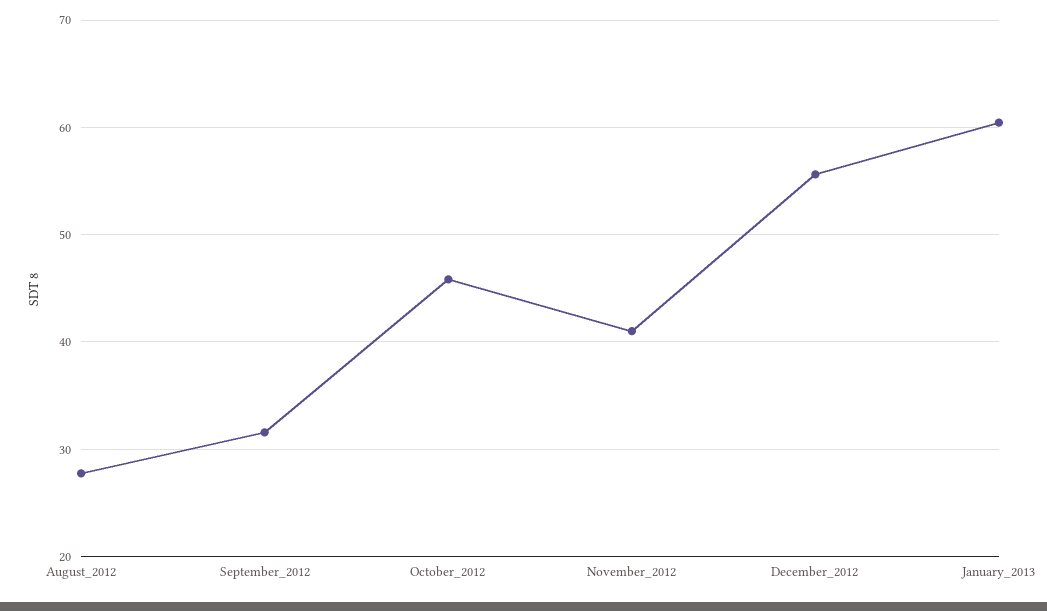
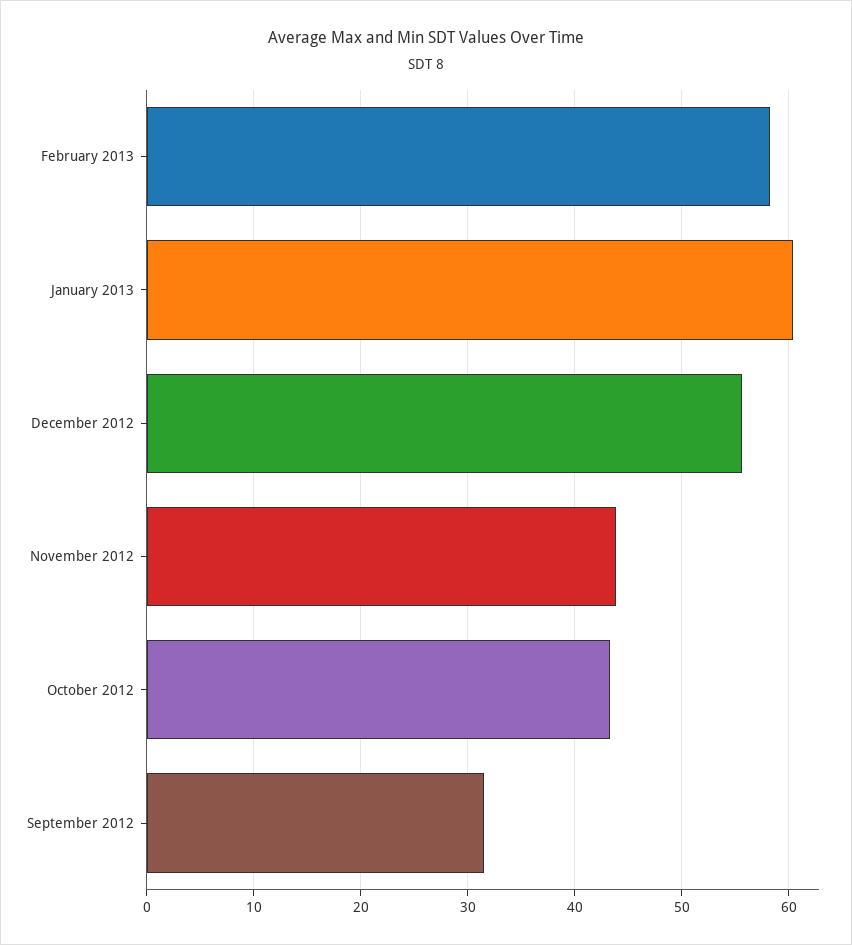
August_2012: 28 -> none
October_2012: 46 -> 43
November_2012: 41 -> 44
February 2013: none -> 58

